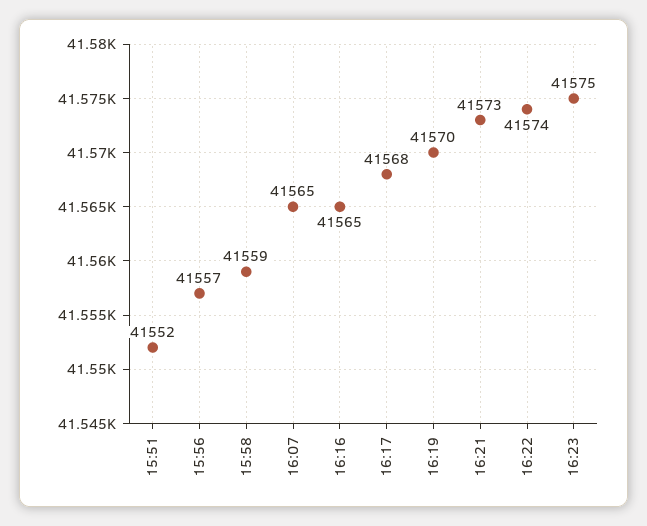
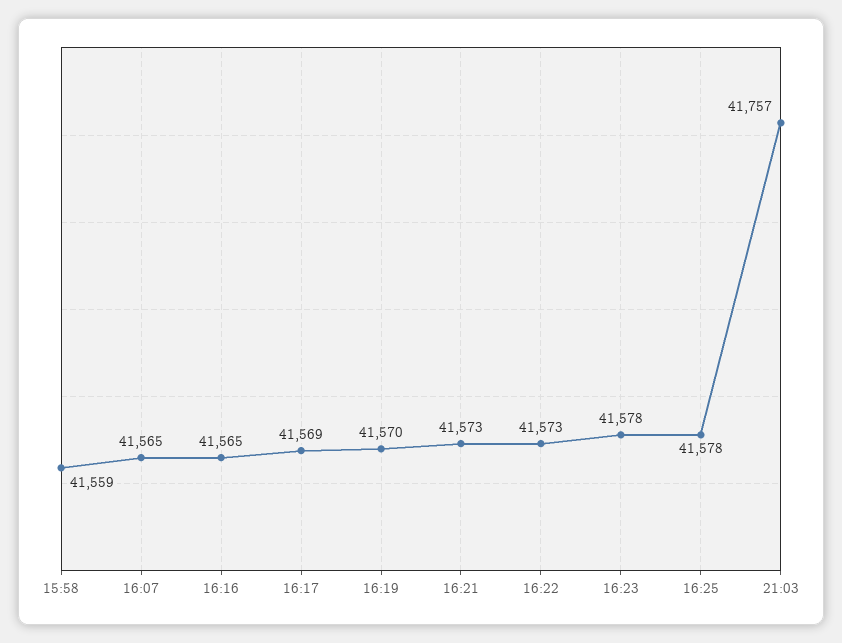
15:51: 41552 -> none
15:56: 41557 -> none
16:17: 41568 -> 41569
16:22: 41574 -> 41573
16:23: 41575 -> 41578
16:25: none -> 41578
21:03: none -> 41757

